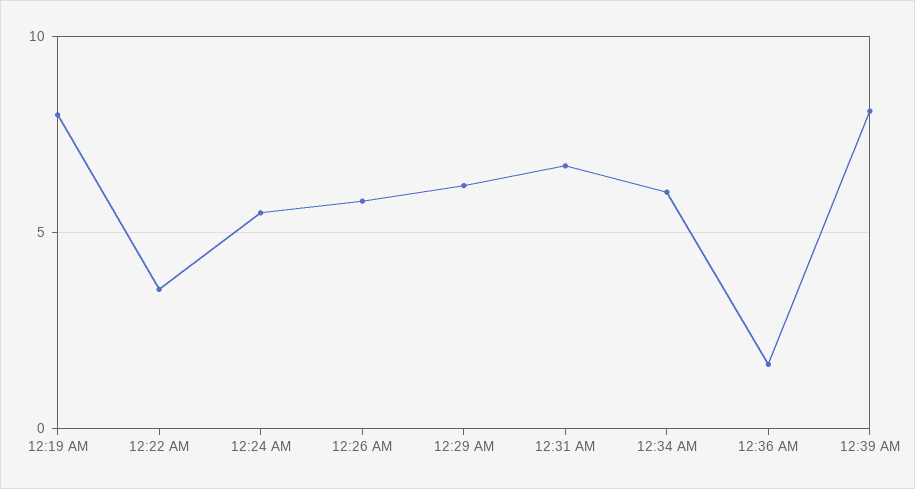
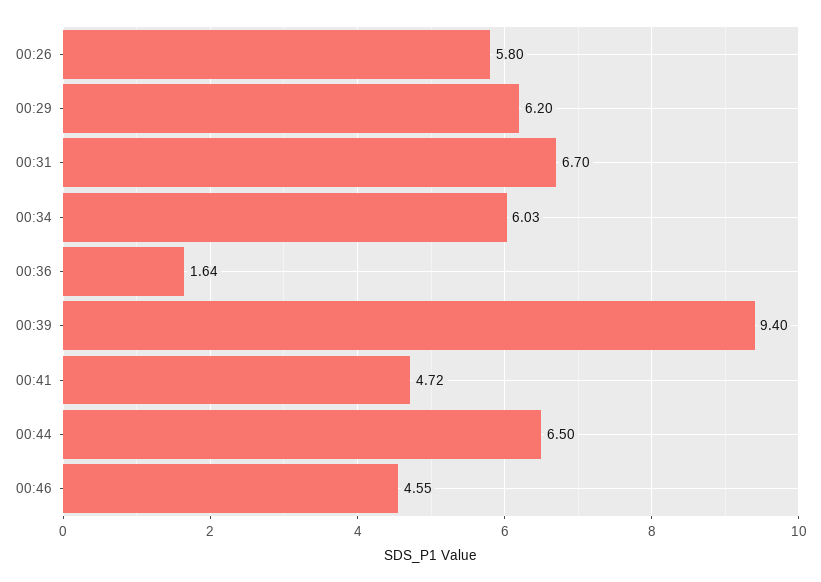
12:19 AM: 8 -> none
12:22 AM: 3.5 -> none
12:24 AM: 5.5 -> none
12:39 AM: 8 -> 9.4
00:41: none -> 4.72
00:44: none -> 6.5
00:46: none -> 4.55

